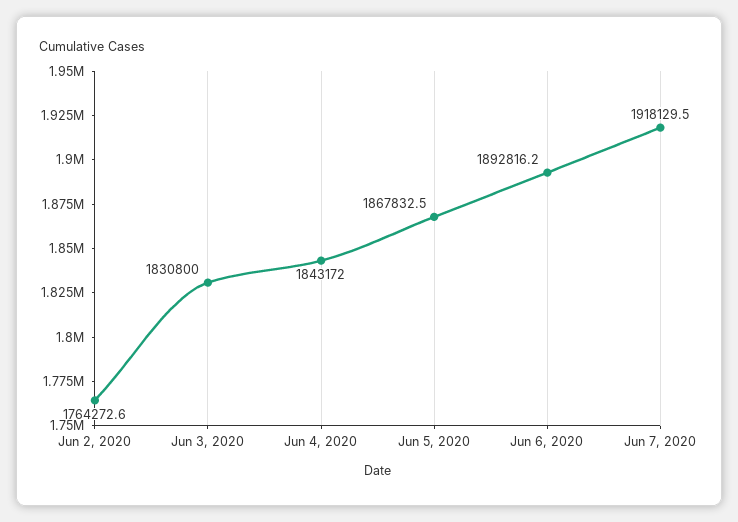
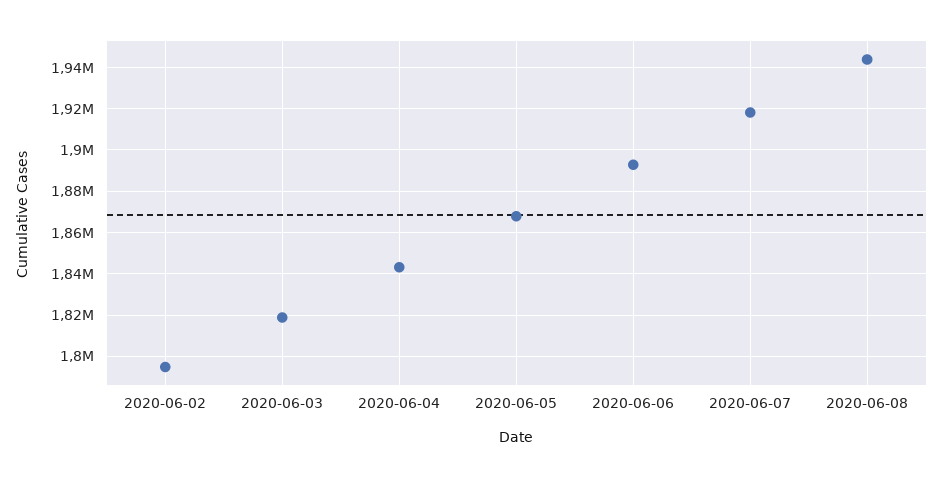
Jun 2, 2020: 1764272.6 -> 1795000
Jun 3, 2020: 1830800 -> 1820000
2020-06-08: none -> 1945000

